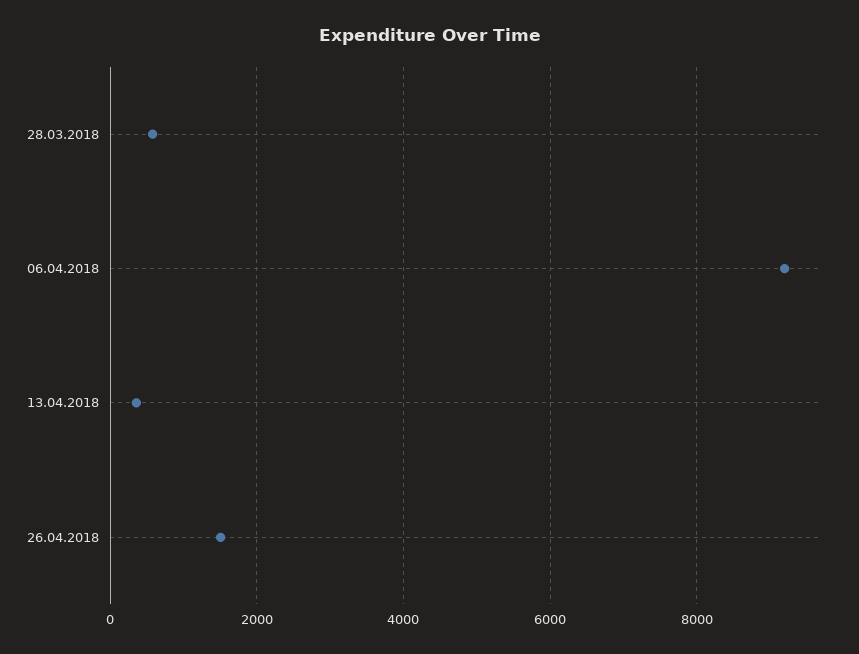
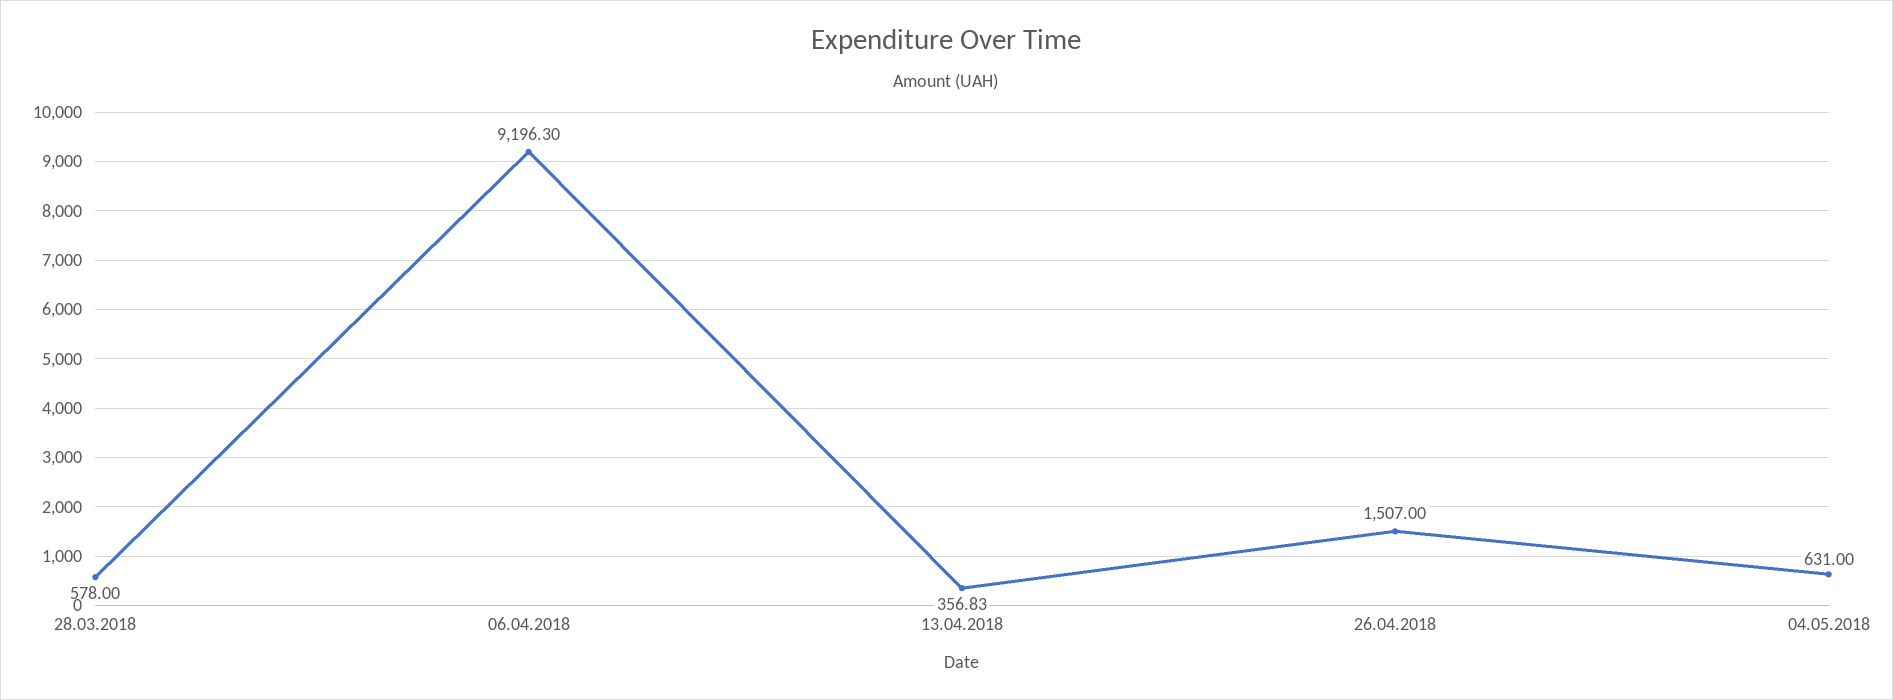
04.05.2018: none -> 631

